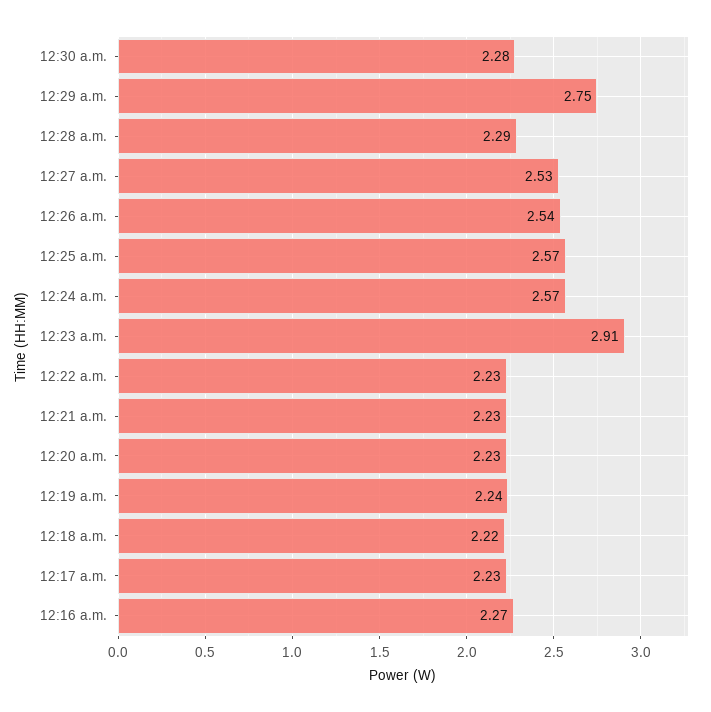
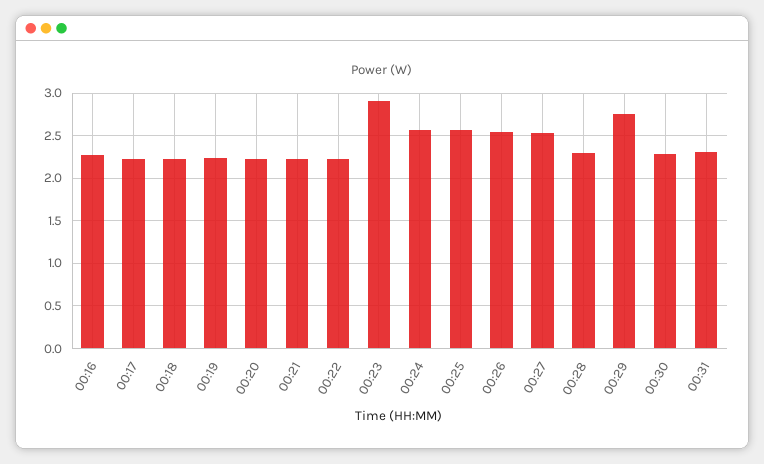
00:31: none -> 2.3

